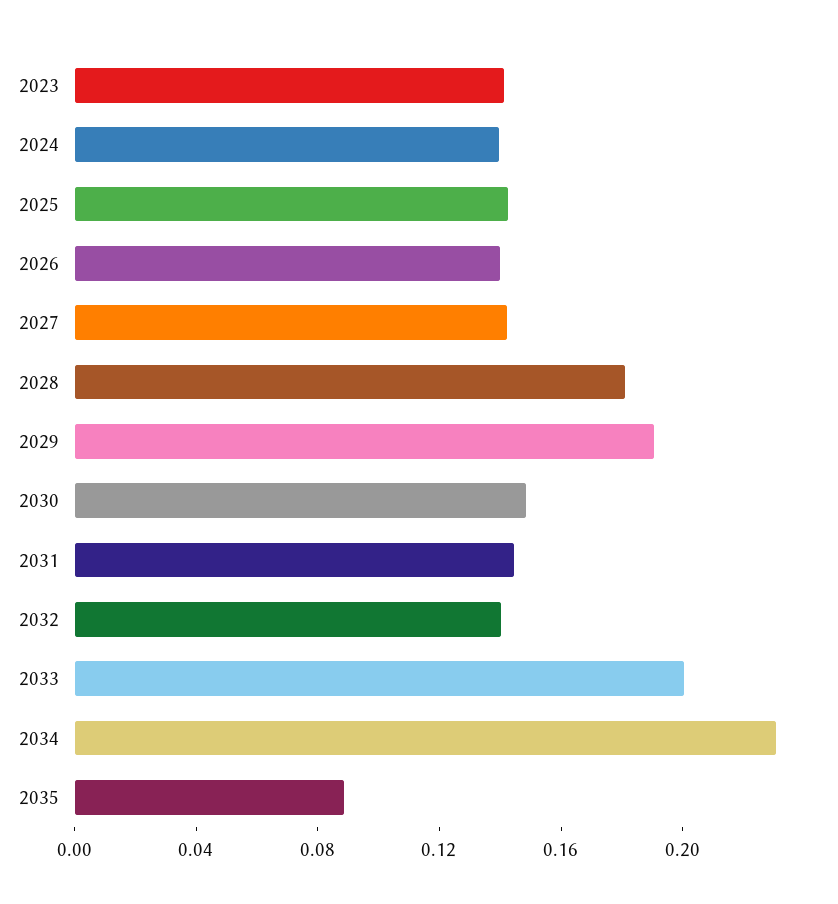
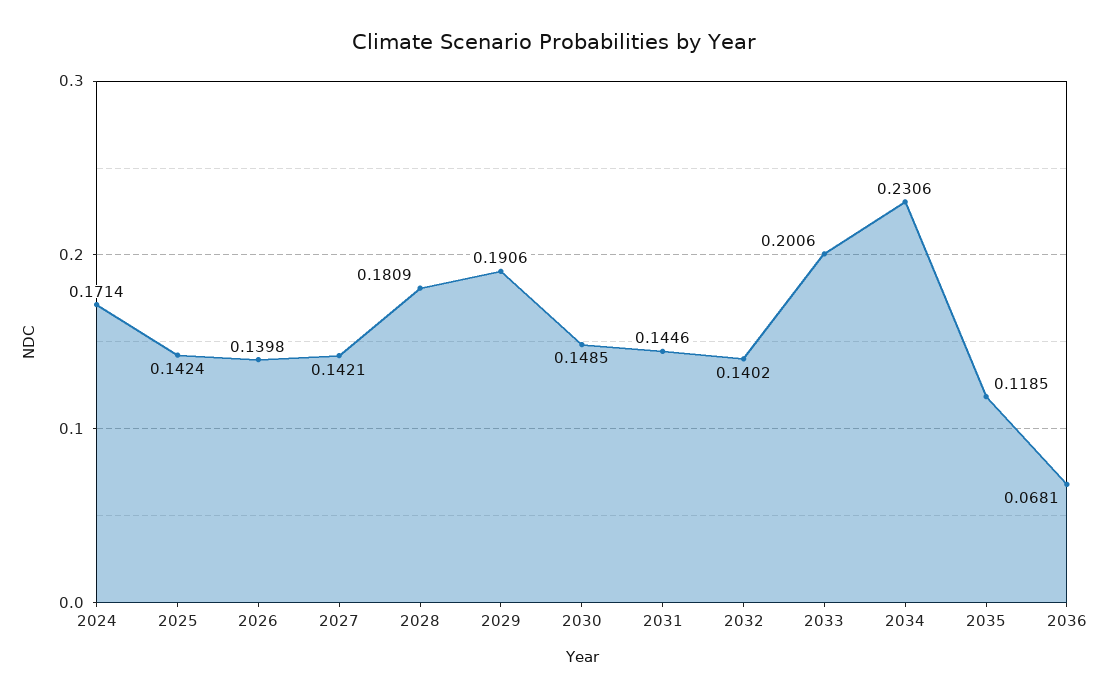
2023: 0.14 -> none
2024: 0.14 -> 0.1714
2035: 0.09 -> 0.1185
2036: none -> 0.0681

